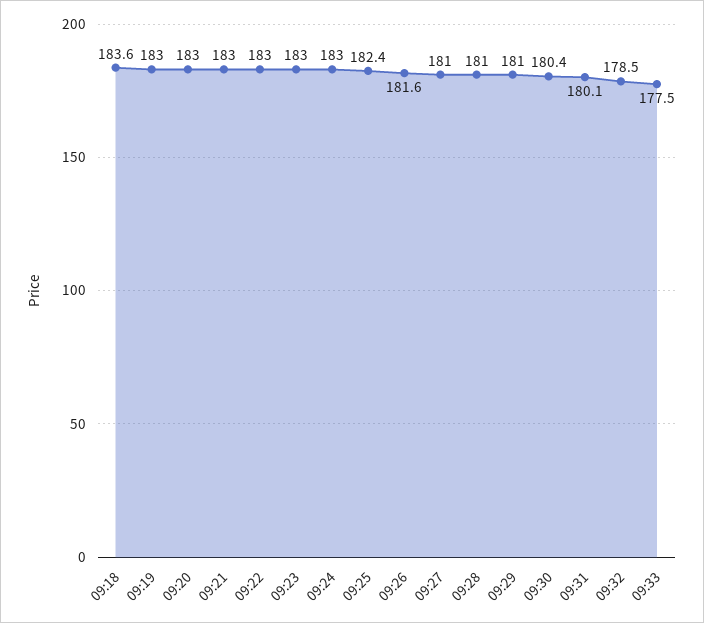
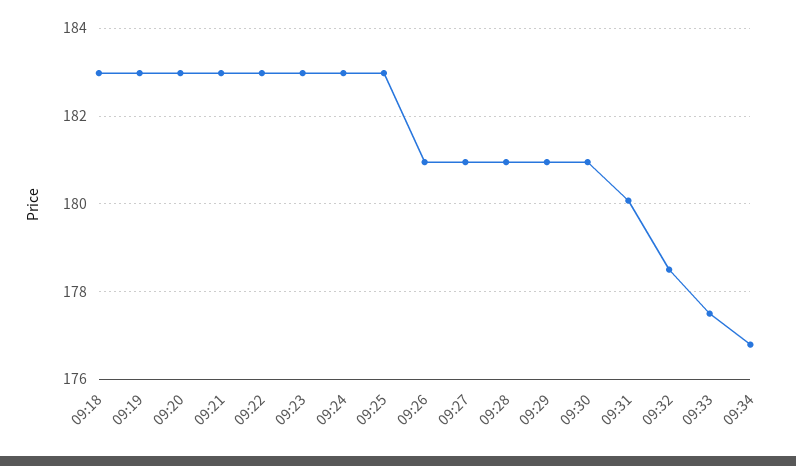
09:18: 183.6 -> 183
09:25: 182.4 -> 183
09:26: 181.6 -> 181
09:30: 180.4 -> 181
09:34: none -> 176.8

